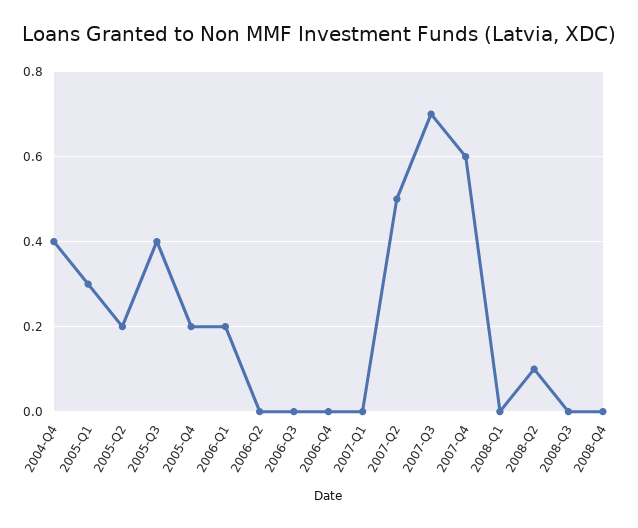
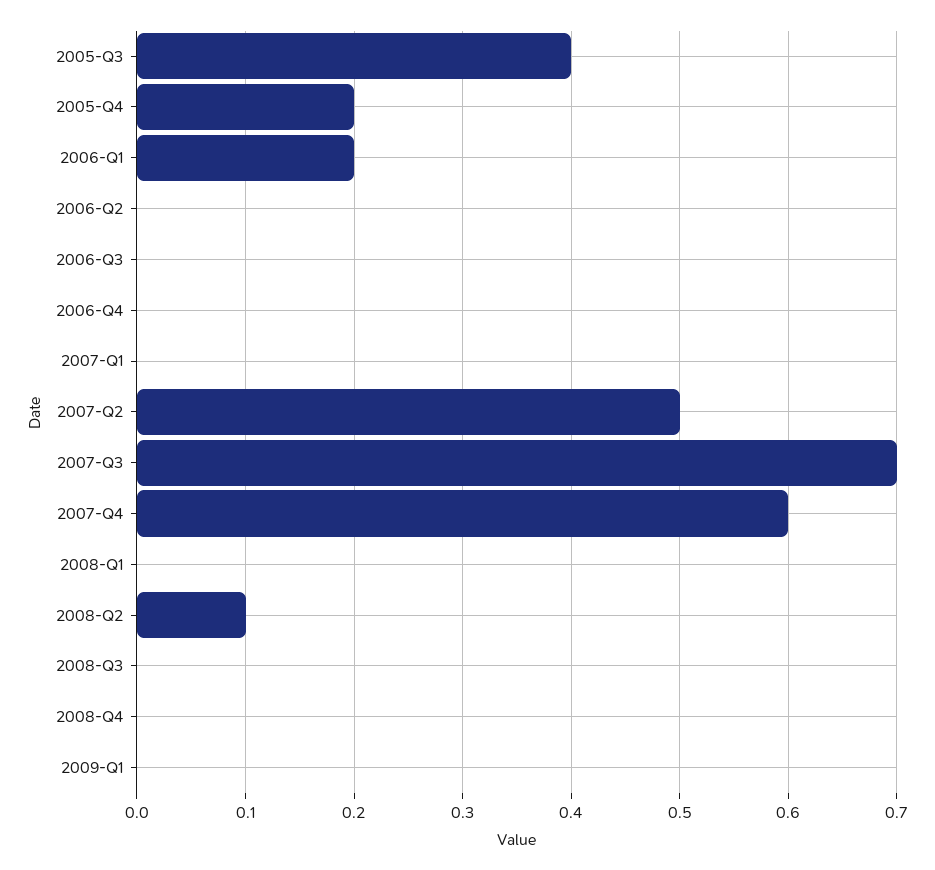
2004-Q4: 0.4 -> none
2005-Q1: 0.3 -> none
2005-Q2: 0.2 -> none
2009-Q1: none -> 0

